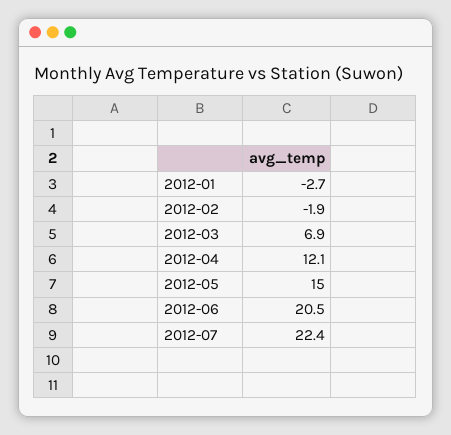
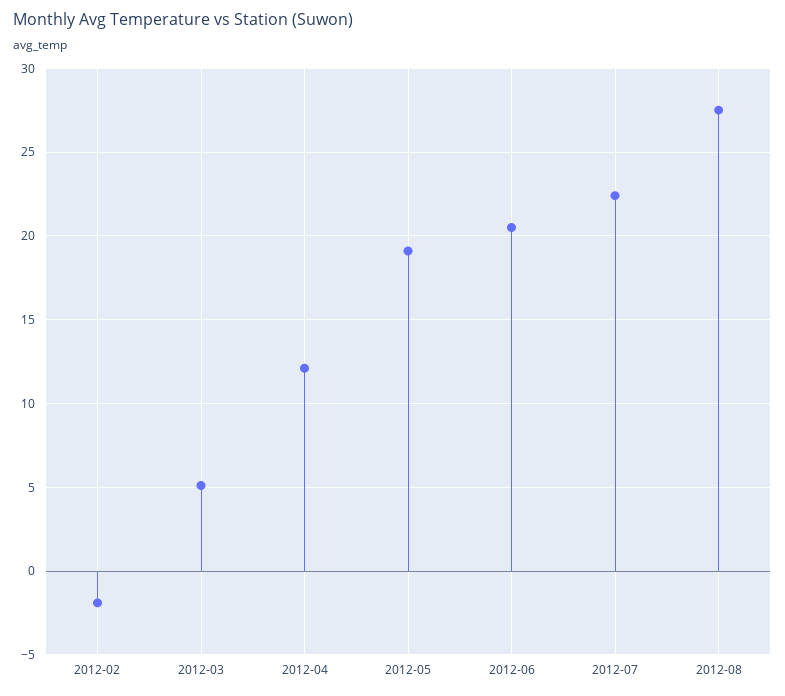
2012-01: -2.7 -> none
2012-03: 6.9 -> 5
2012-05: 15 -> 19
2012-08: none -> 27.5

